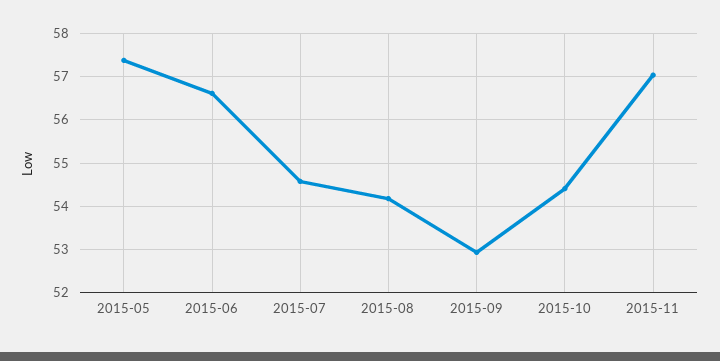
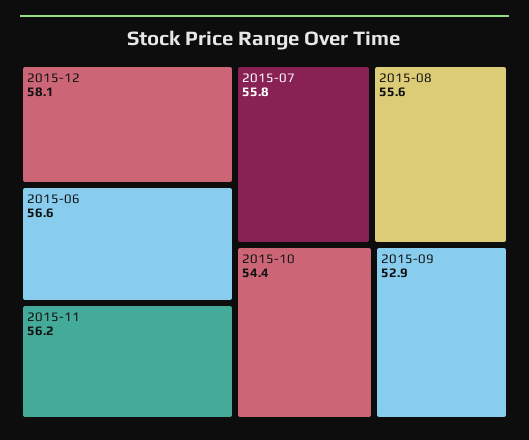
2015-05: 57.4 -> none
2015-07: 54.6 -> 55.8
2015-08: 54.2 -> 55.6
2015-11: 57 -> 56.2
2015-12: none -> 58.1

